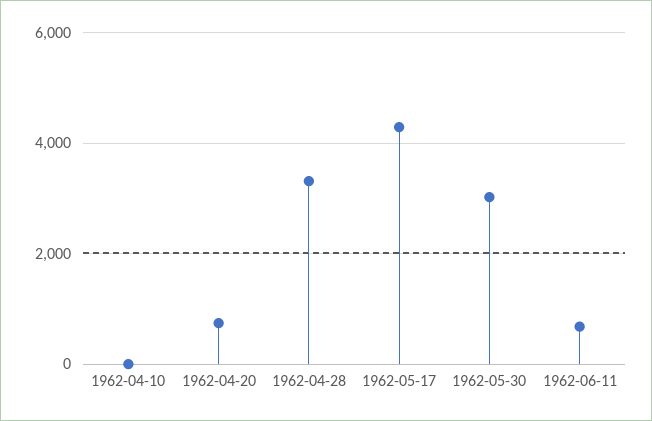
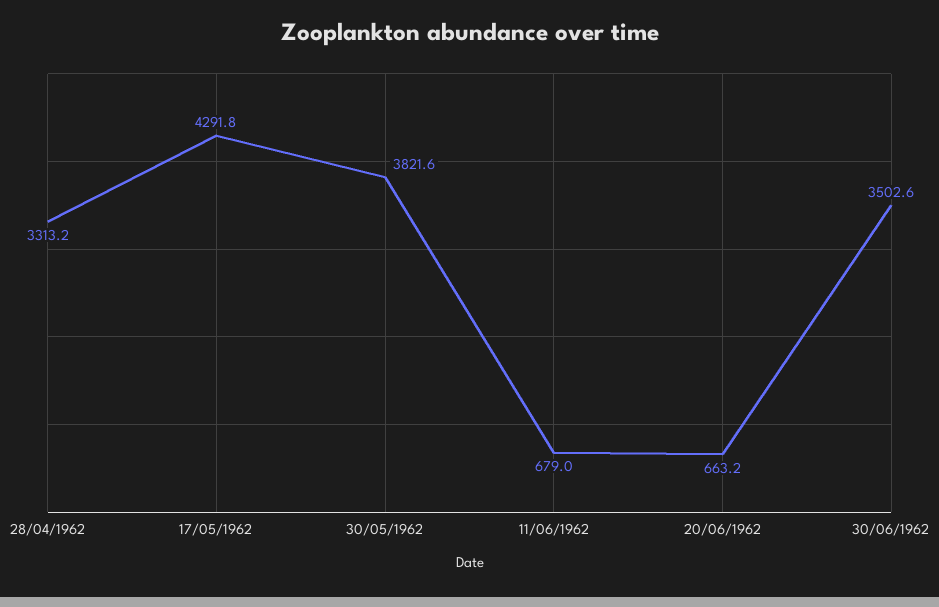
1962-04-10: 0 -> none
1962-04-20: 800 -> none
1962-05-30: 3000 -> 3821.6
20/06/1962: none -> 663.2
30/06/1962: none -> 3502.6

